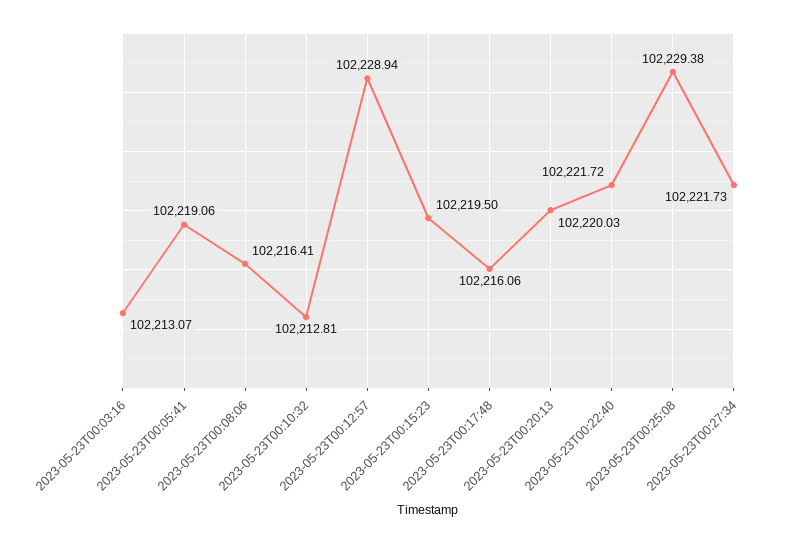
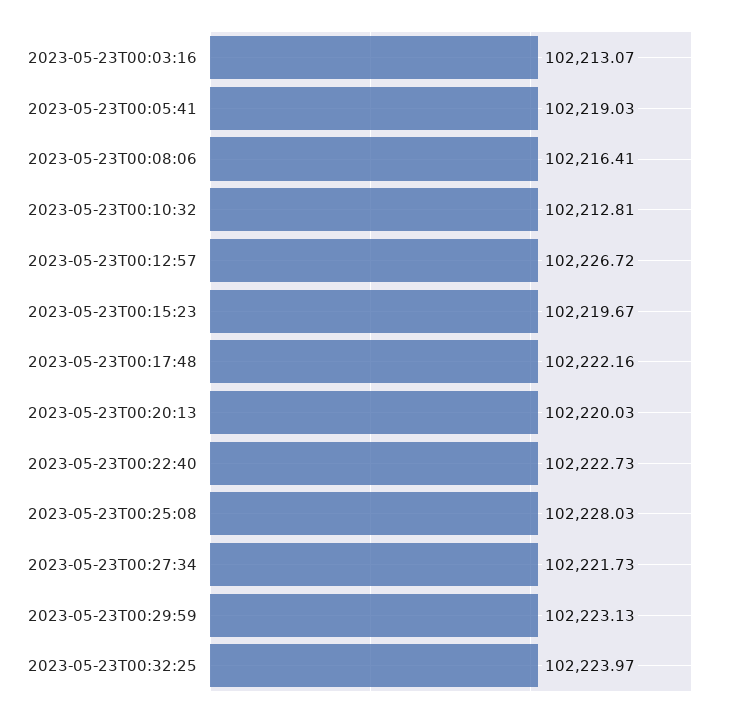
2023-05-23T00:05:41: 102219.06 -> 102219.03
2023-05-23T00:12:57: 102228.94 -> 102226.72
2023-05-23T00:15:23: 102219.5 -> 102219.67
2023-05-23T00:17:48: 102216.06 -> 102222.16
2023-05-23T00:22:40: 102221.72 -> 102222.73
2023-05-23T00:25:08: 102229.38 -> 102228.03
2023-05-23T00:29:59: none -> 102223.13
2023-05-23T00:32:25: none -> 102223.97

